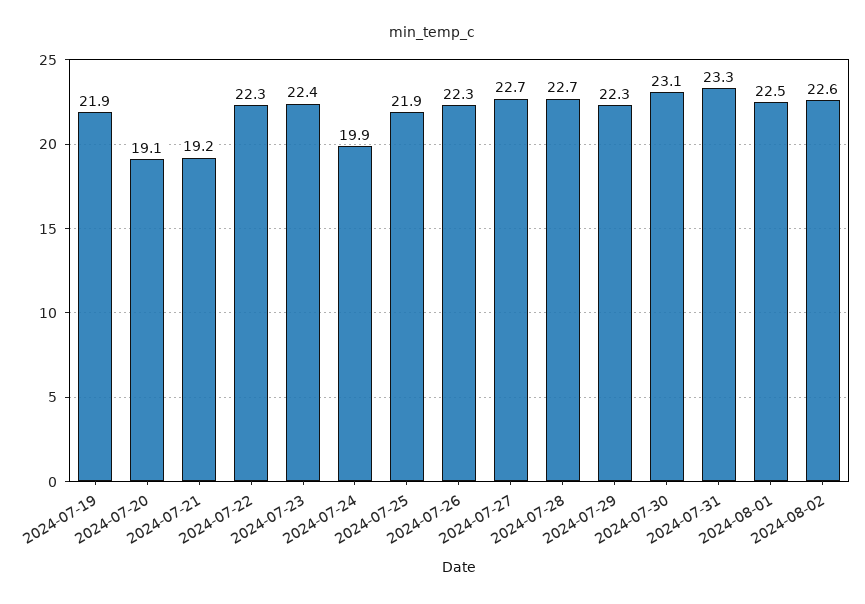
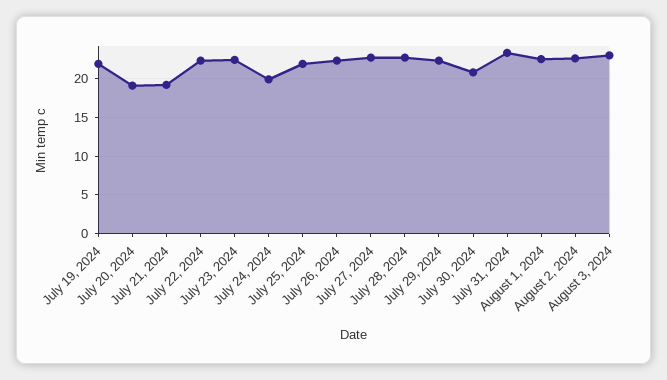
2024-07-30: 23.1 -> 21
August 3, 2024: none -> 23

